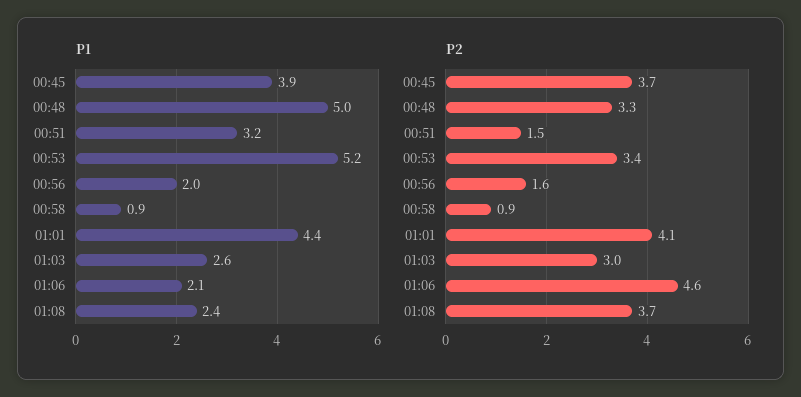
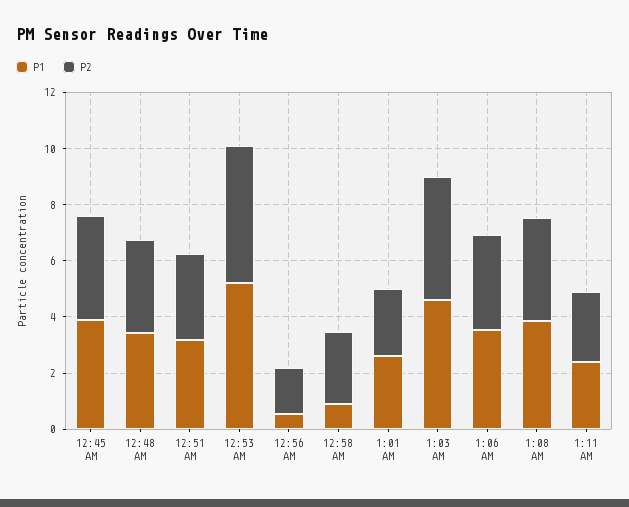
P1, 00:48: 5 -> 3.5
P1, 00:56: 2 -> 0.5
P1, 01:01: 4.4 -> 2.5
P1, 01:03: 2.6 -> 4.5
P1, 01:06: 2.1 -> 3.5
P1, 01:08: 2.4 -> 4
P2, 00:51: 1.5 -> 3
P2, 00:53: 3.4 -> 5
P2, 00:58: 0.9 -> 2.5
P2, 01:01: 4.1 -> 2.5
P2, 01:03: 3 -> 4.5
P2, 01:06: 4.6 -> 3.5
P1, 1:11 AM: none -> 2.5
P2, 1:11 AM: none -> 2.5

